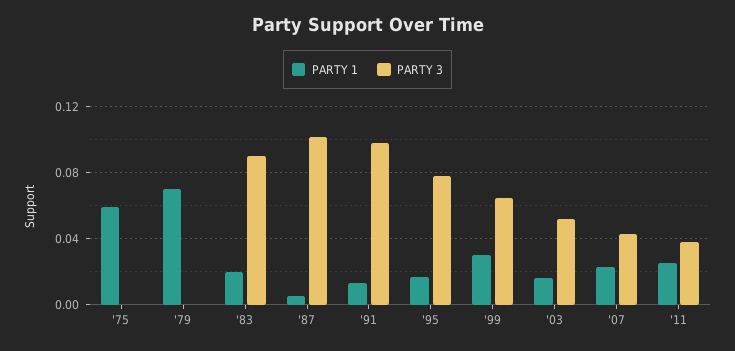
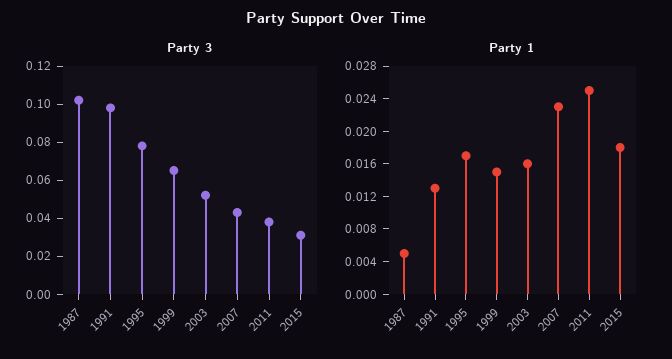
PARTY 1, '75: 0.06 -> none
PARTY 3, '75: 0 -> none
PARTY 1, '79: 0.07 -> none
PARTY 3, '79: 0 -> none
PARTY 1, '83: 0.02 -> none
PARTY 3, '83: 0.09 -> none
PARTY 1, '99: 0.03 -> 0.015
PARTY 3, 2015: none -> 0.03
PARTY 1, 2015: none -> 0.018

